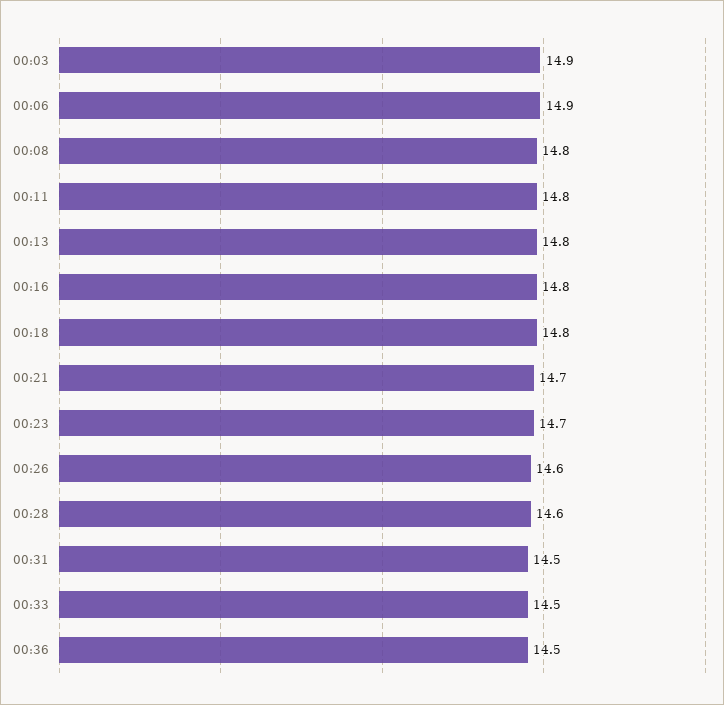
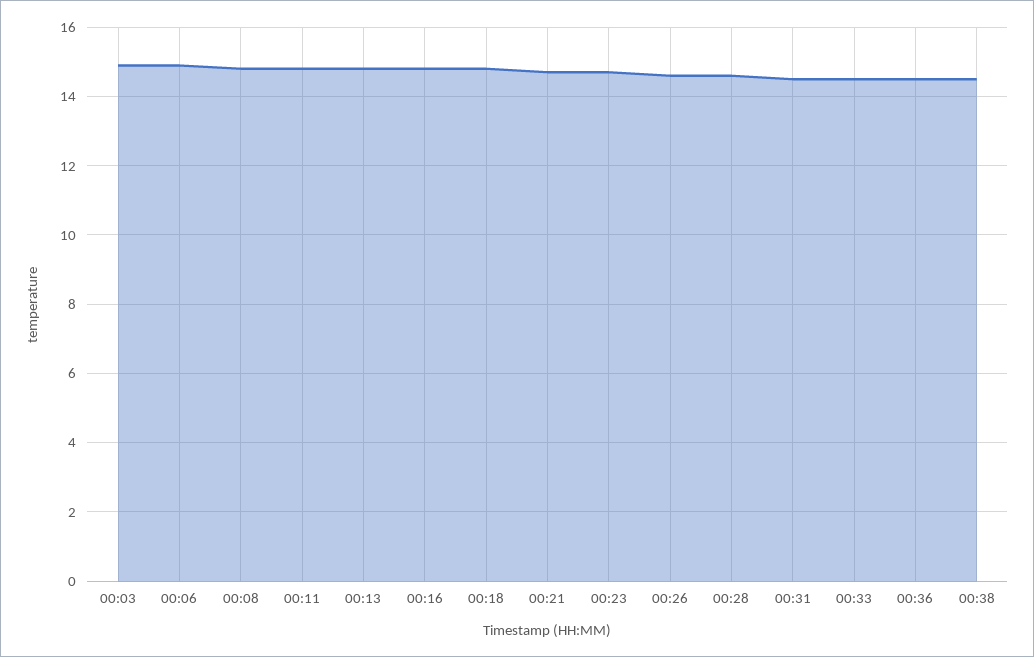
00:38: none -> 14.5

